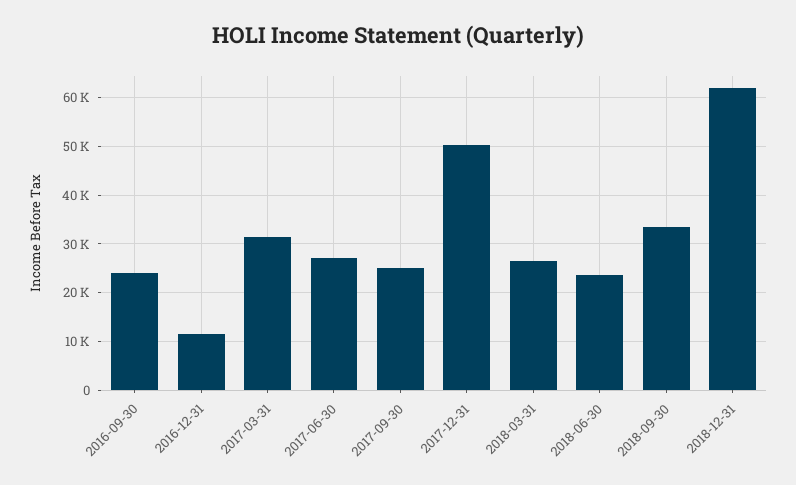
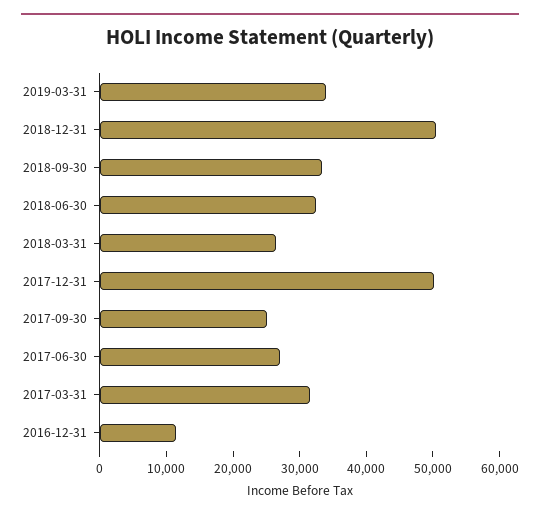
2016-09-30: 24000 -> none
2018-06-30: 24000 -> 32000
2018-12-31: 62000 -> 50000
2019-03-31: none -> 34000

